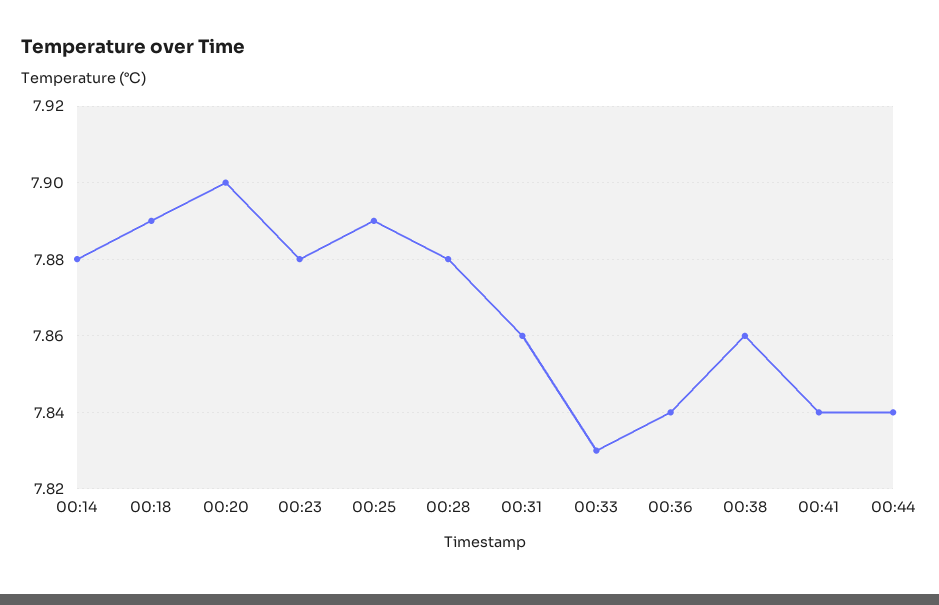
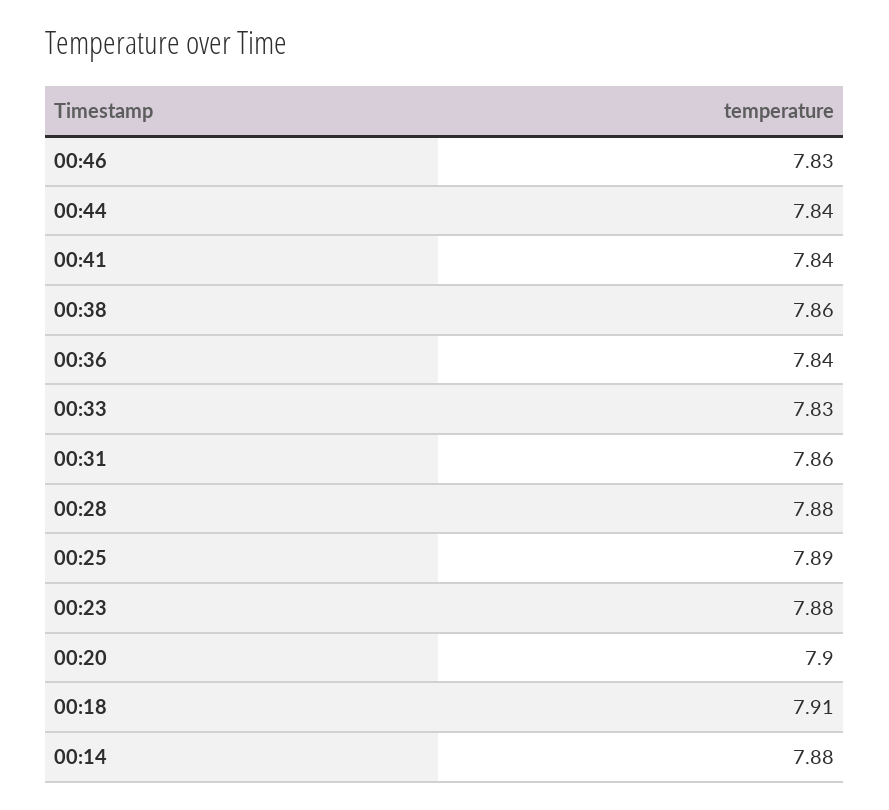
00:18: 7.89 -> 7.91
00:46: none -> 7.83

